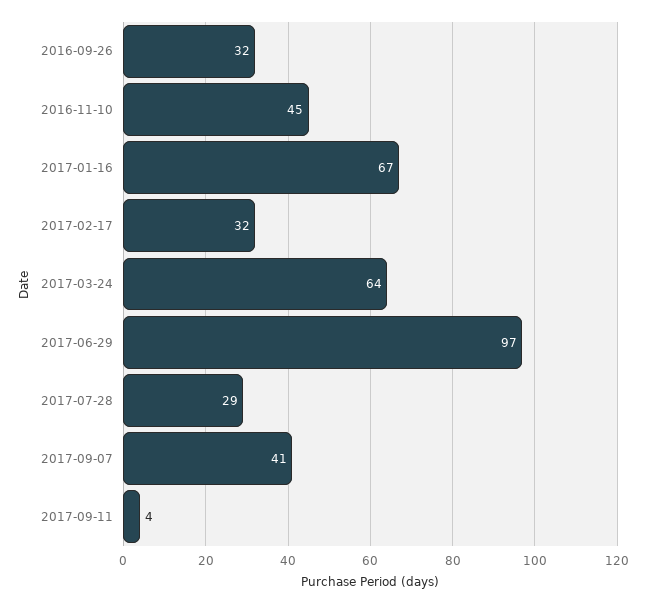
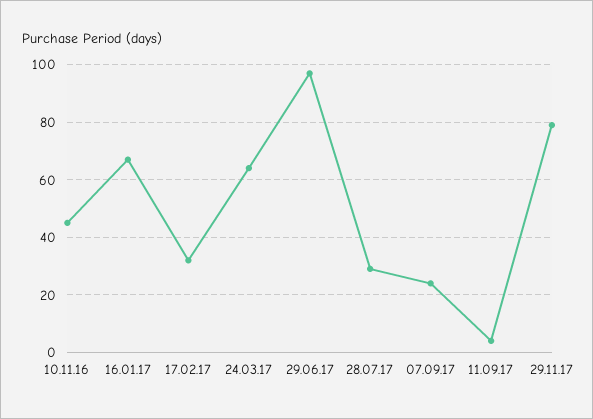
2016-09-26: 32 -> none
2017-09-07: 41 -> 25
29.11.17: none -> 80

